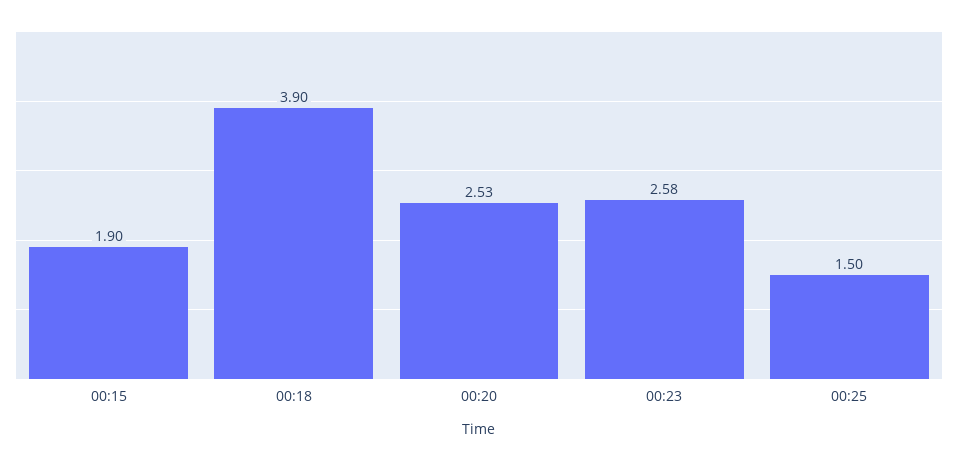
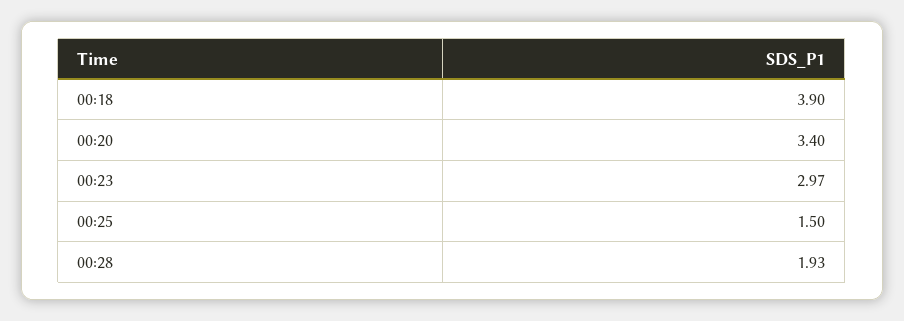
00:15: 1.9 -> none
00:20: 2.53 -> 3.4
00:23: 2.58 -> 2.97
00:28: none -> 1.93

